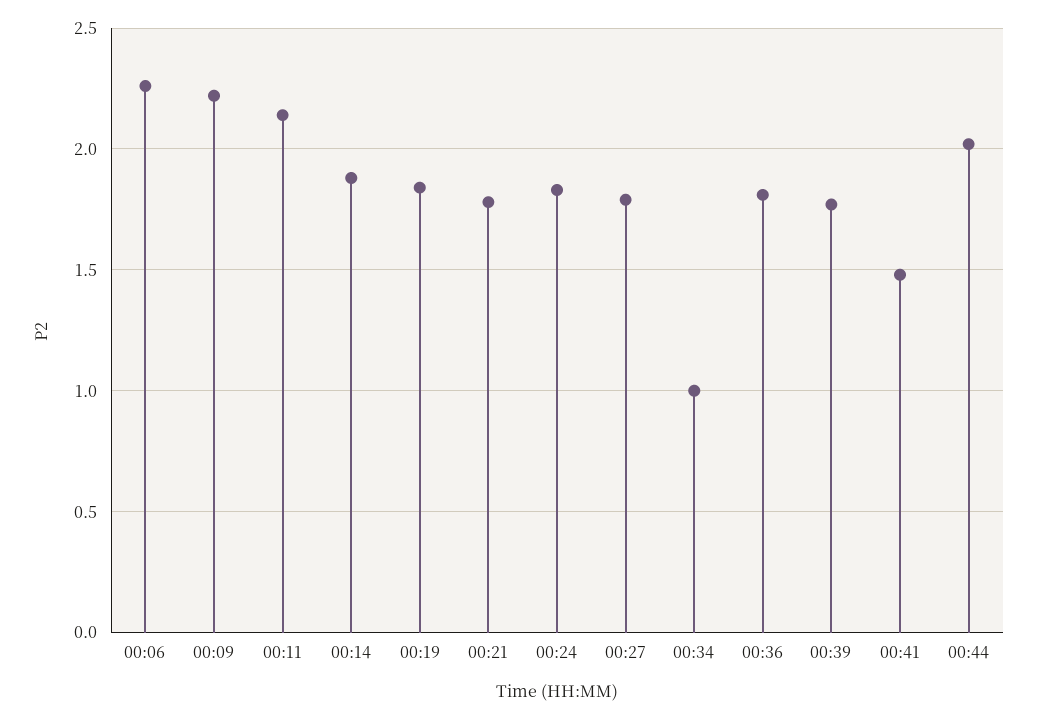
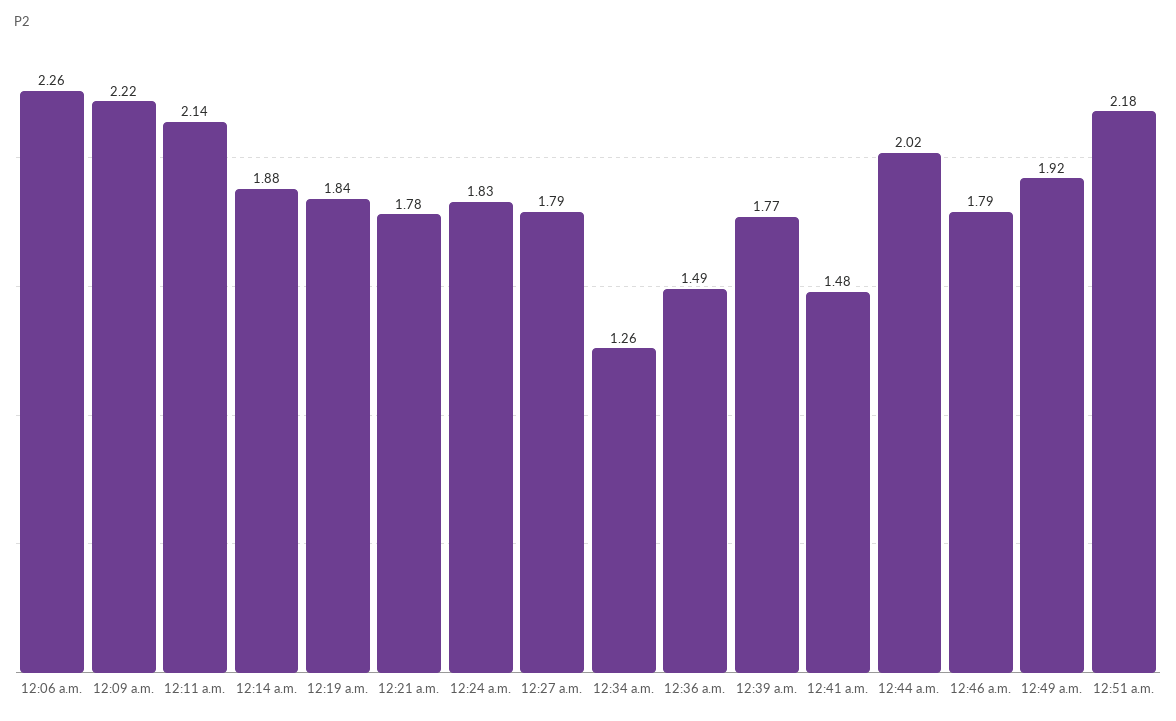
00:34: 1 -> 1.26
00:36: 1.8 -> 1.49
12:46 a.m.: none -> 1.79
12:49 a.m.: none -> 1.92
12:51 a.m.: none -> 2.18

